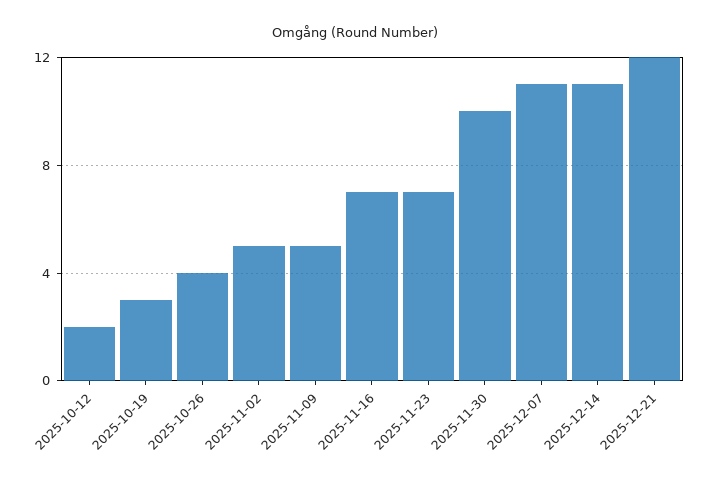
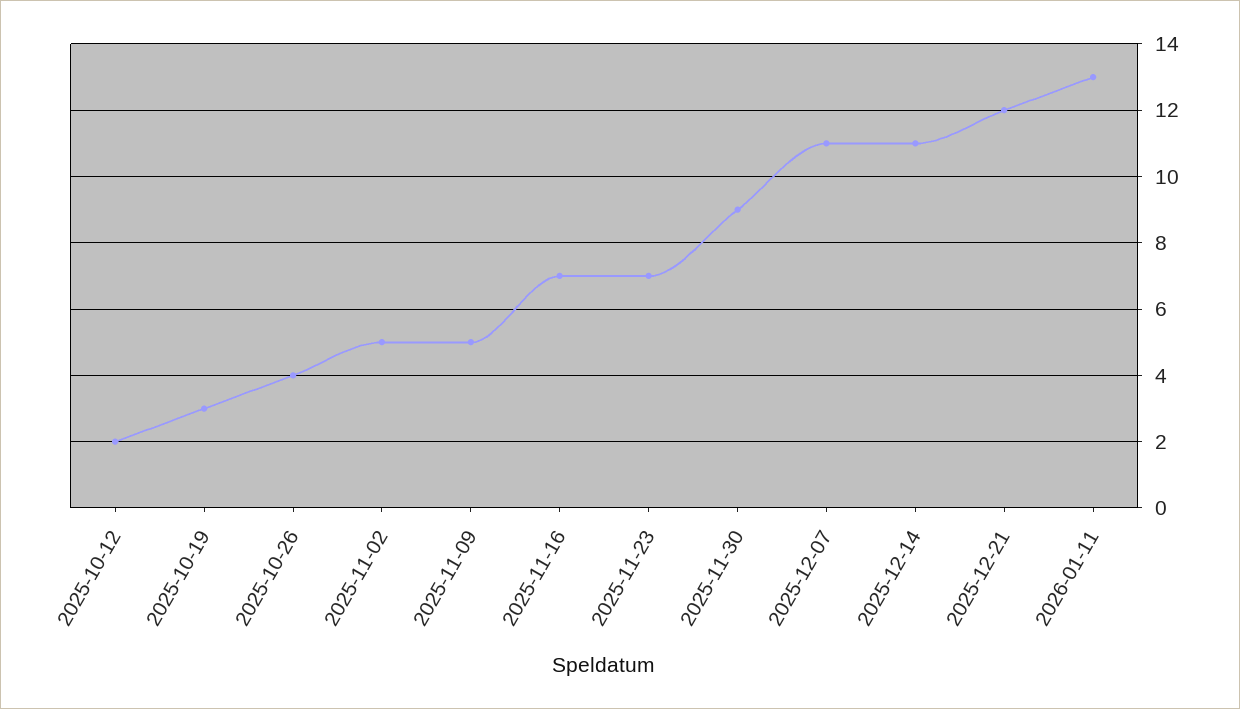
2025-11-30: 10 -> 9
2026-01-11: none -> 13

